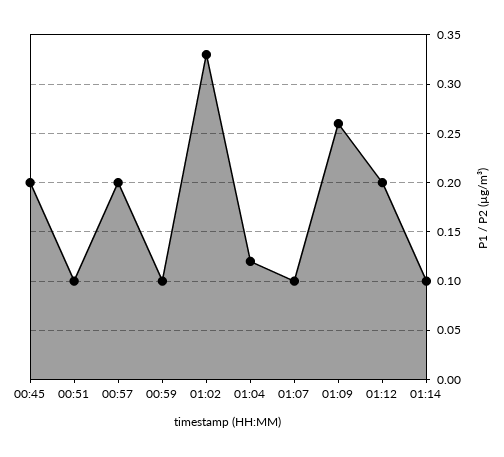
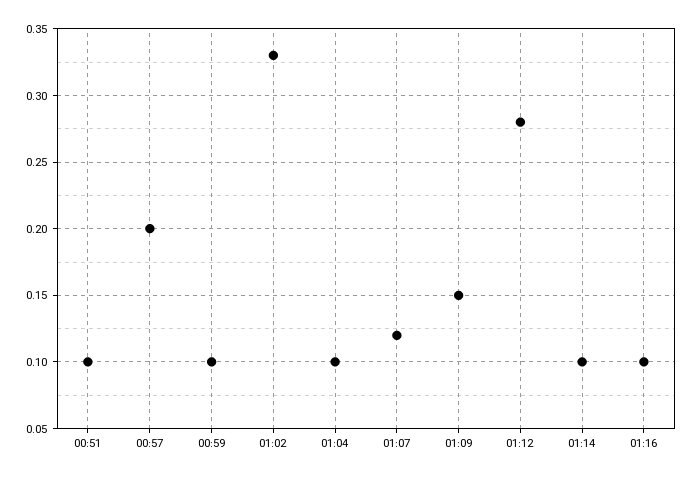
00:45: 0.2 -> none
01:04: 0.12 -> 0.1
01:07: 0.1 -> 0.12
01:09: 0.26 -> 0.15
01:12: 0.2 -> 0.28
01:16: none -> 0.1

